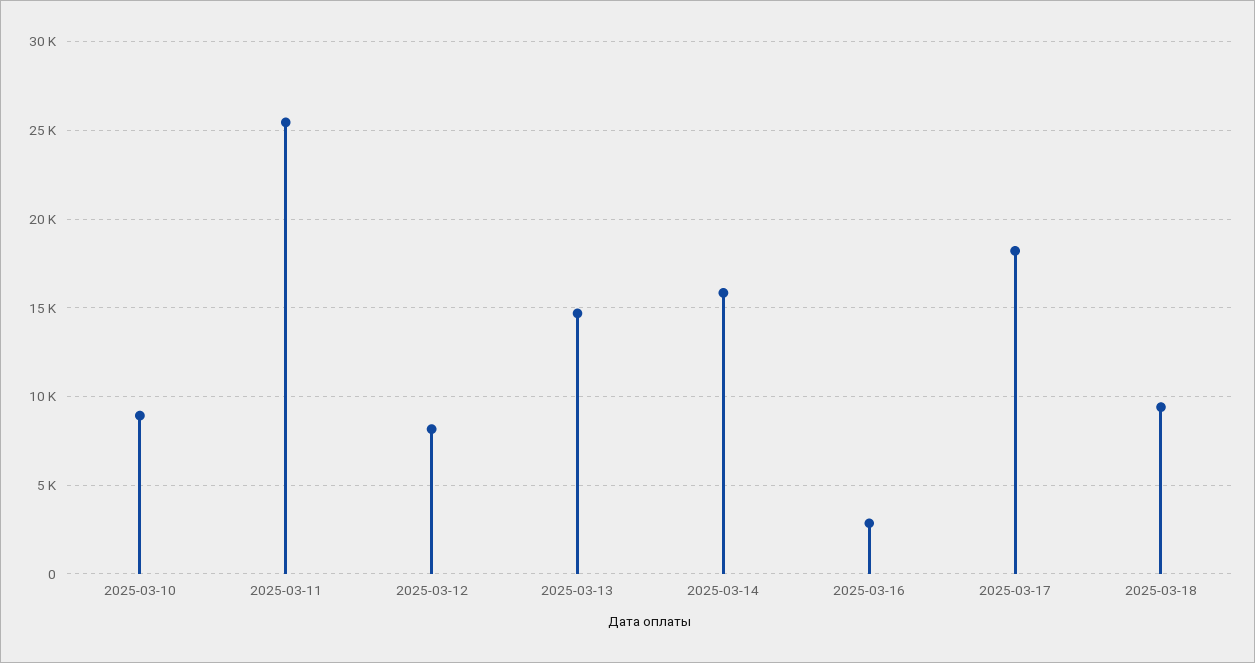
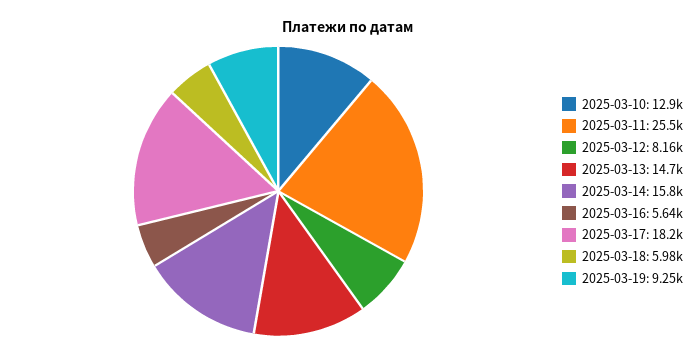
2025-03-10: 9000 -> 12900
2025-03-16: 3000 -> 5640
2025-03-18: 9500 -> 5980
2025-03-19: none -> 9250

